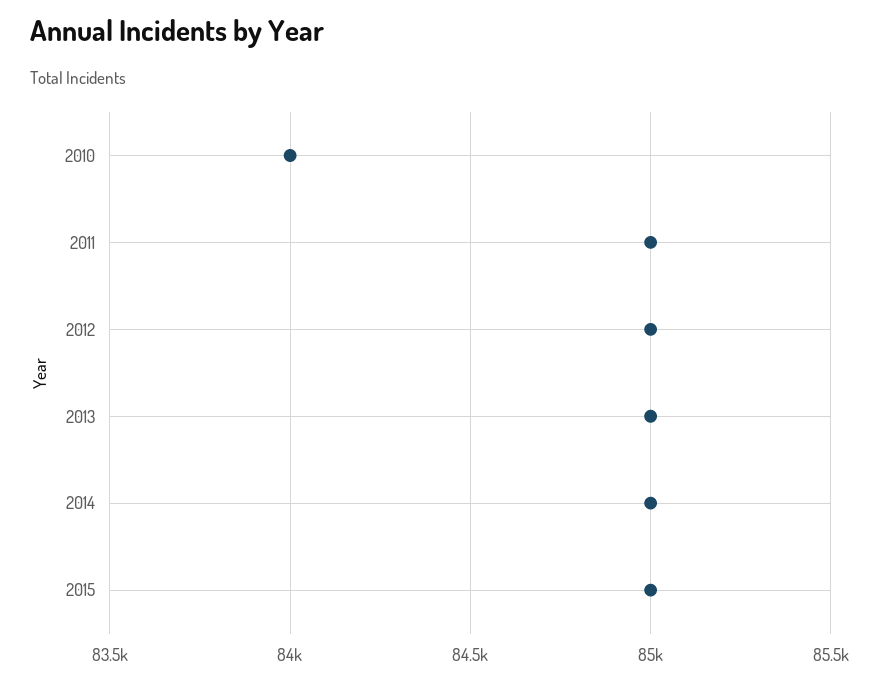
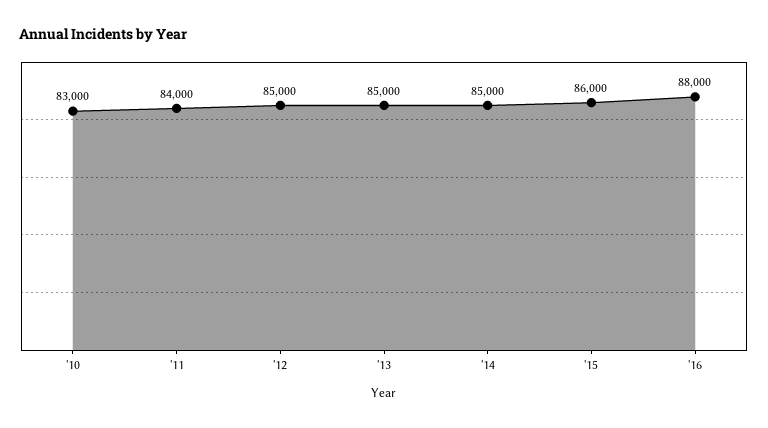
2010: 84000 -> 83000
2011: 85000 -> 84000
2015: 85000 -> 86000
'16: none -> 88000

